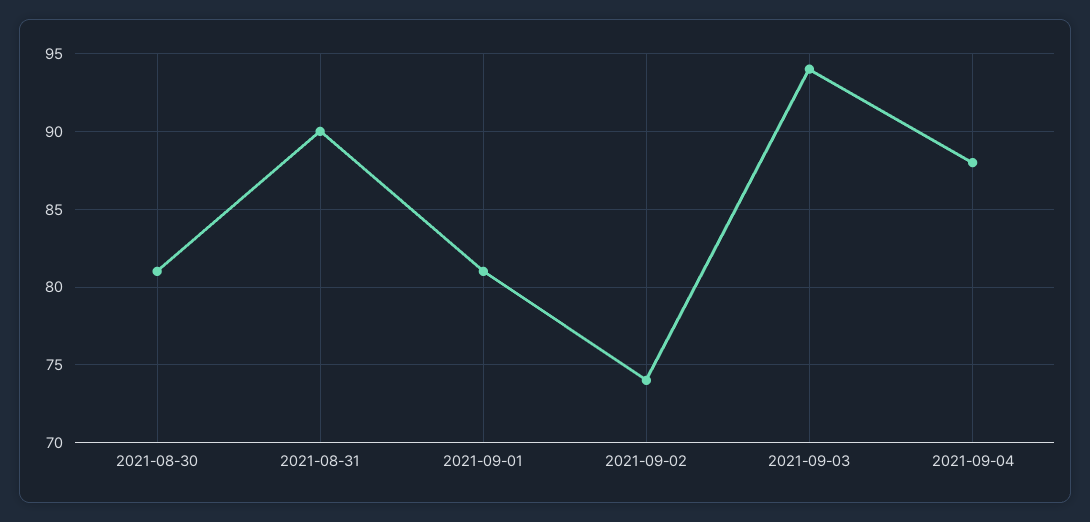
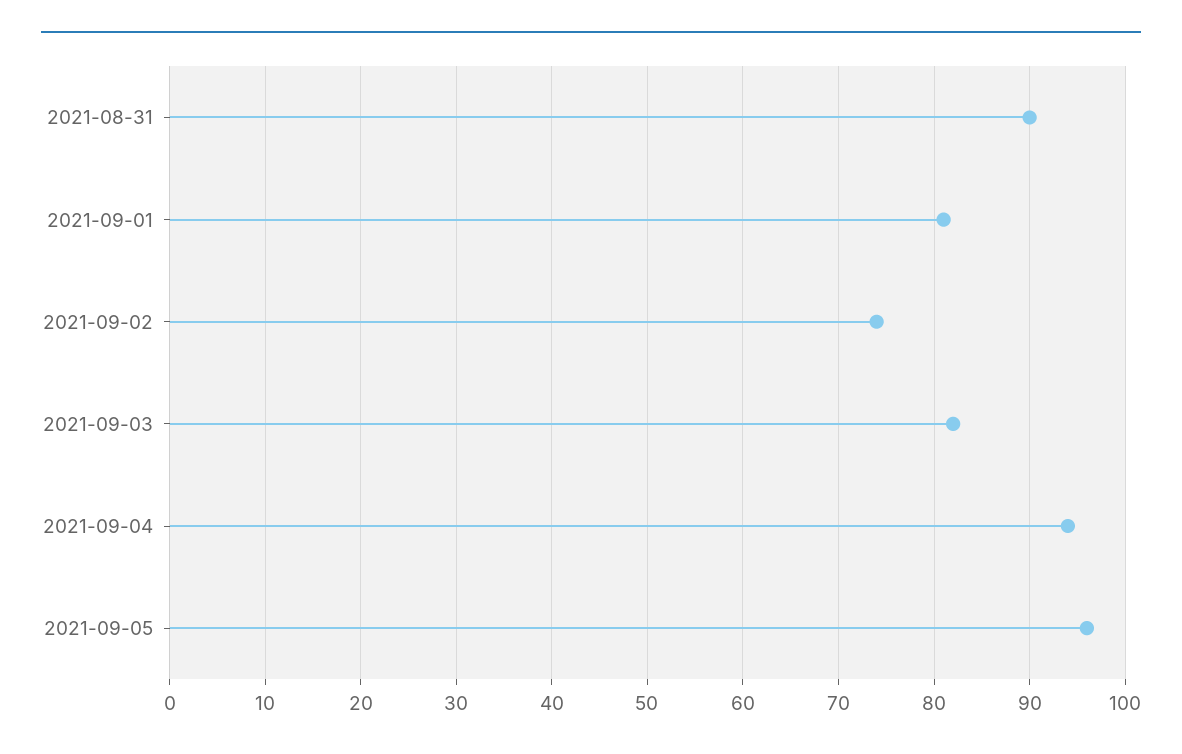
2021-08-30: 81 -> none
2021-09-03: 94 -> 82
2021-09-04: 88 -> 94
2021-09-05: none -> 96

